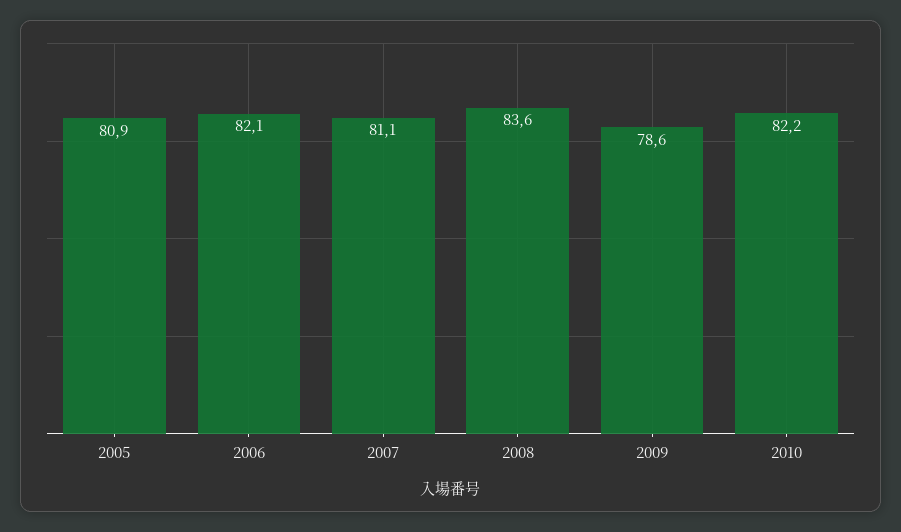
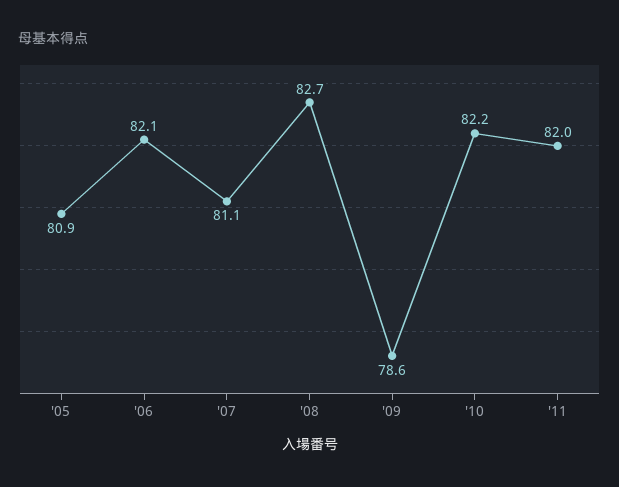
2008: 83.6 -> 82.7
'11: none -> 82

